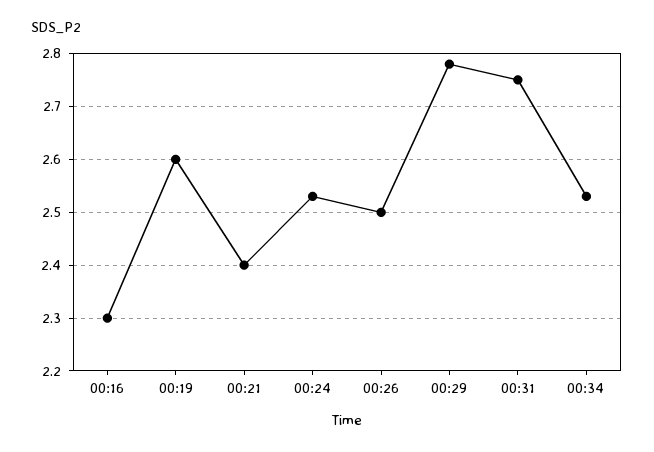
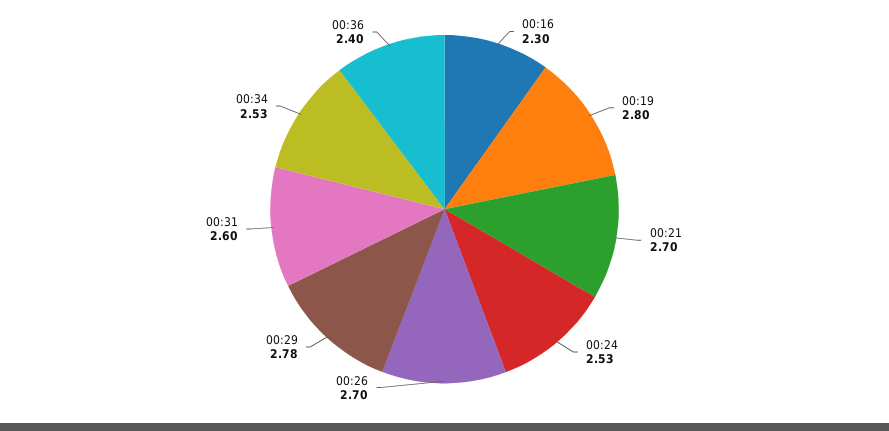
00:19: 2.6 -> 2.8
00:21: 2.4 -> 2.7
00:26: 2.5 -> 2.7
00:31: 2.75 -> 2.6
00:36: none -> 2.4

